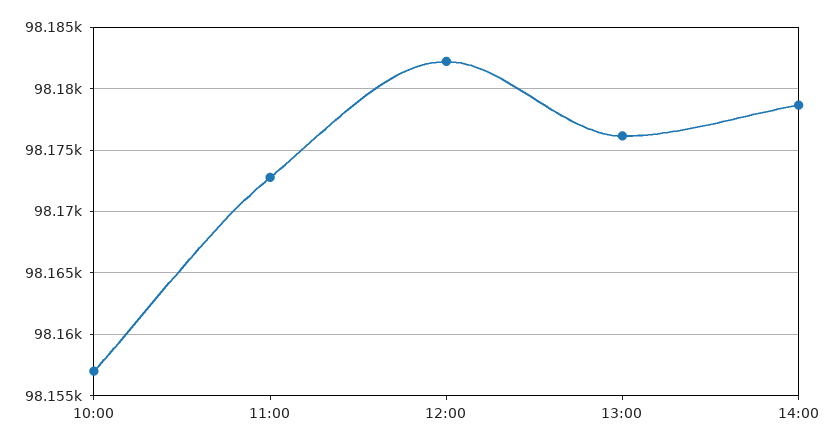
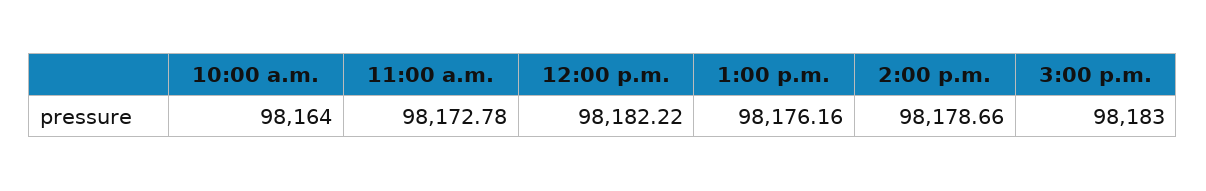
10:00: 98157 -> 98164
3:00 p.m.: none -> 98183

